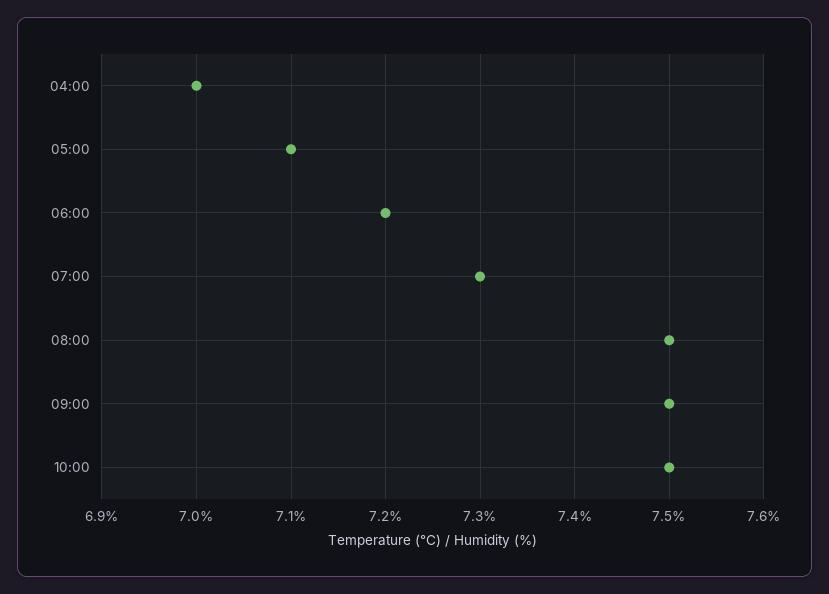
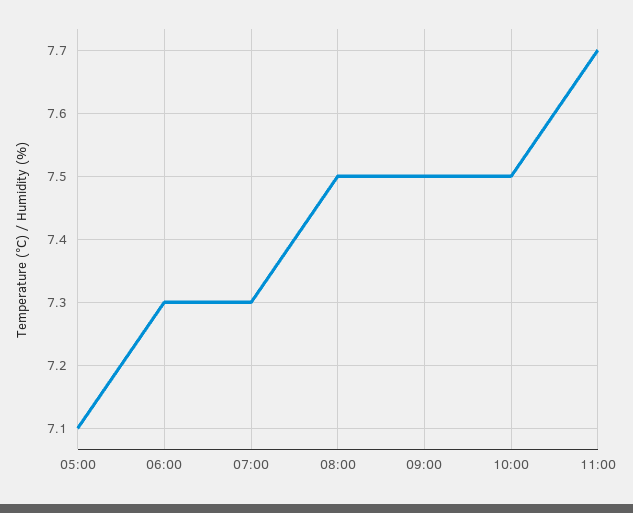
04:00: 7 -> none
06:00: 7.2 -> 7.3
11:00: none -> 7.7

